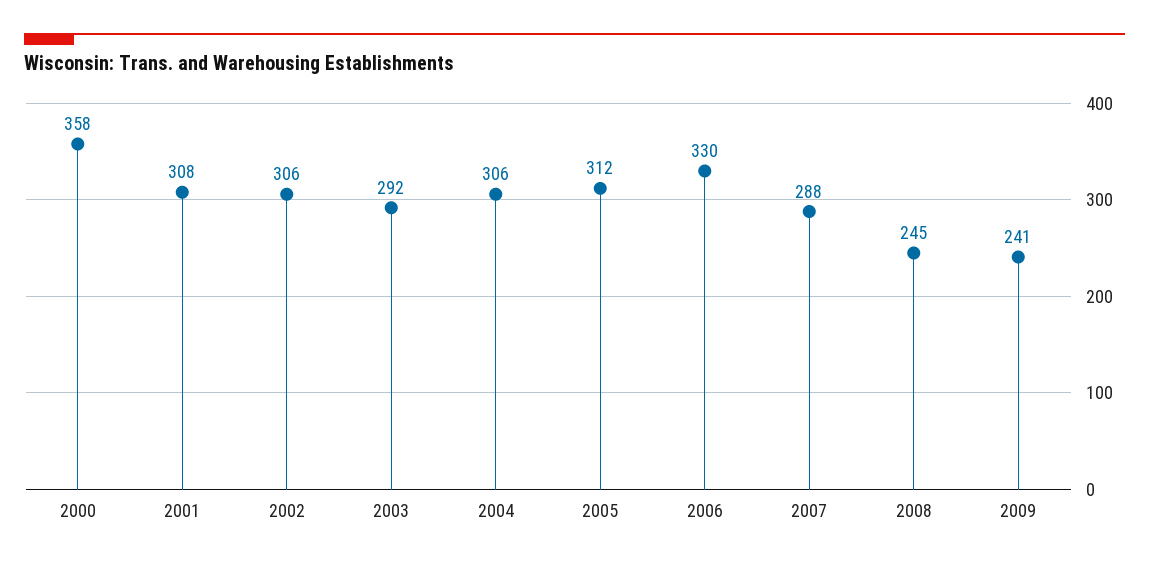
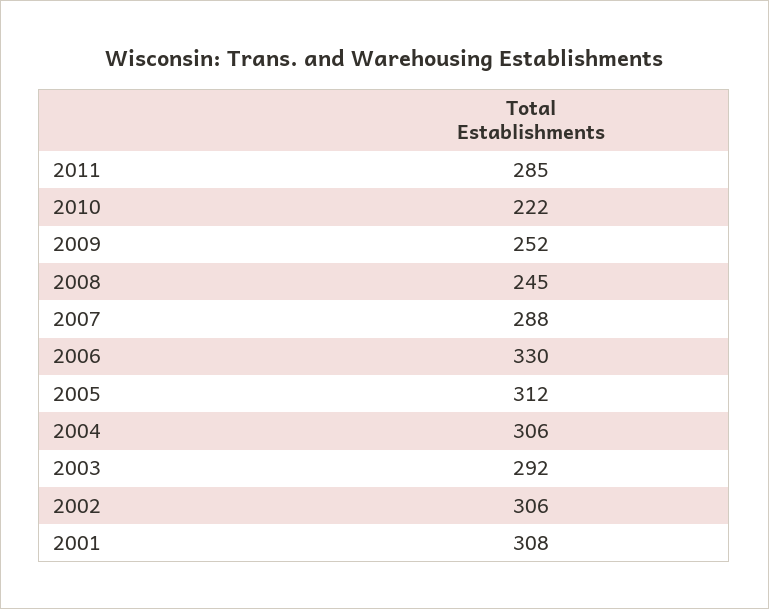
2000: 358 -> none
2009: 241 -> 252
2011: none -> 285
2010: none -> 222

